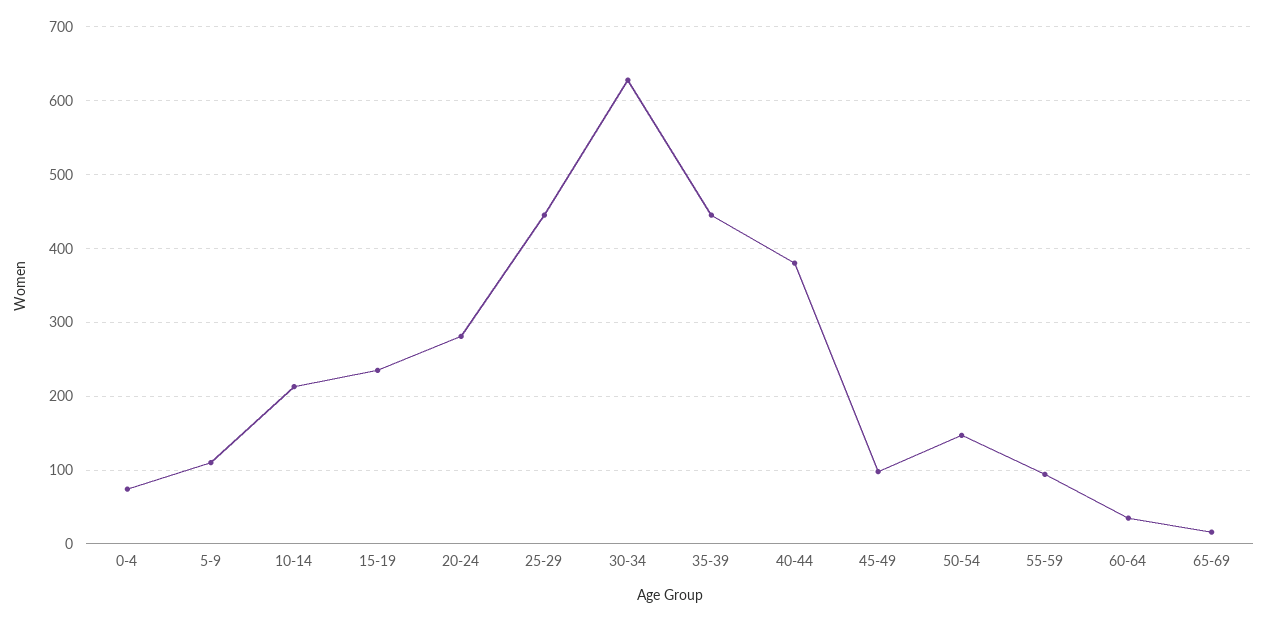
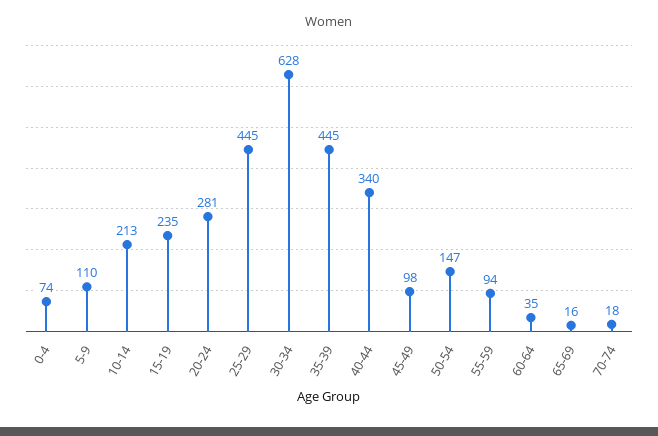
40-44: 380 -> 340
70-74: none -> 18

